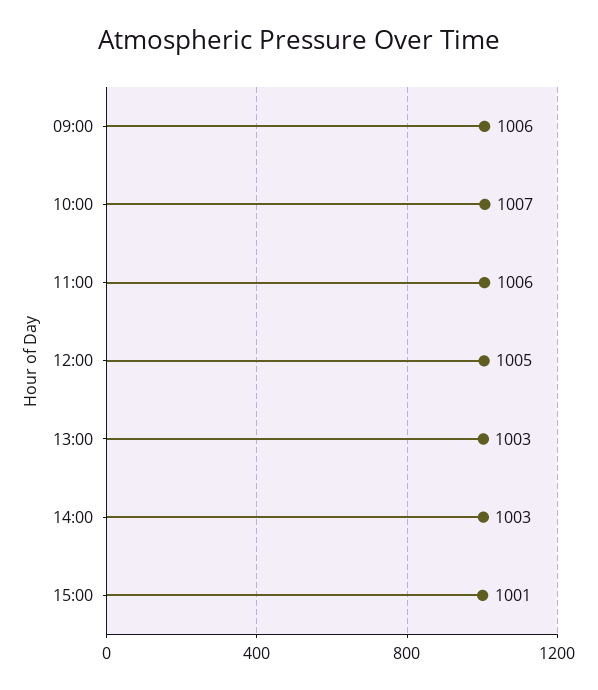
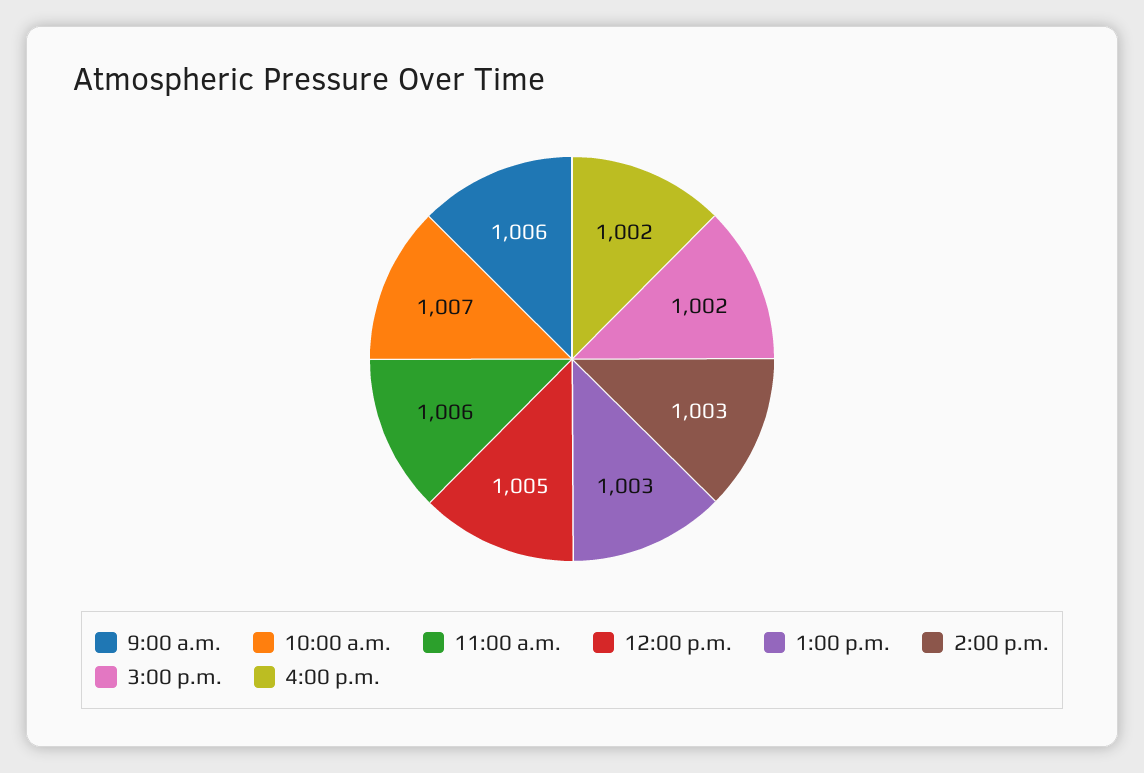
15:00: 1001 -> 1002
4:00 p.m.: none -> 1002

